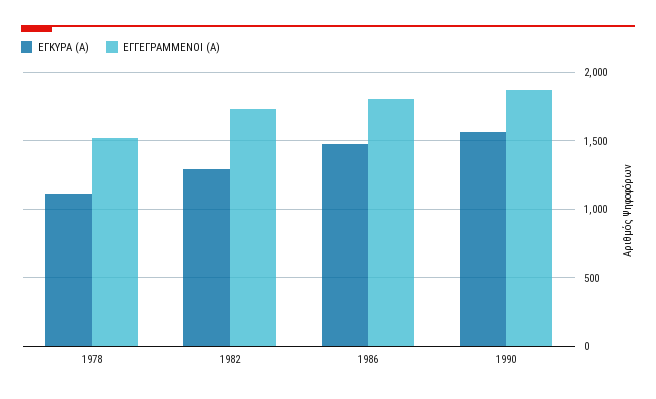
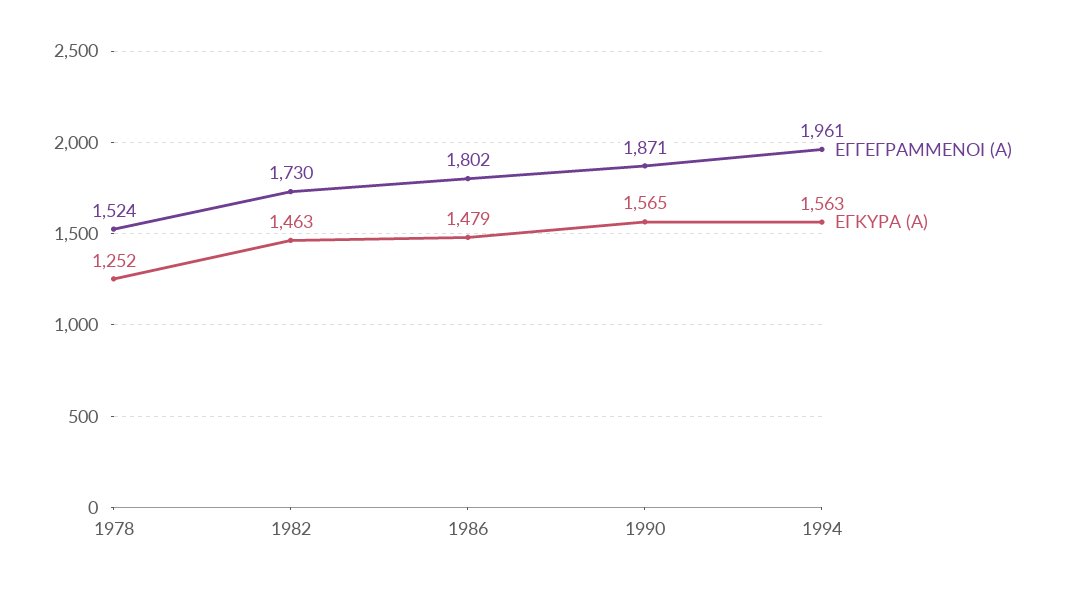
ΕΓΚΥΡΑ (Α), 1978: 1100 -> 1252
ΕΓΚΥΡΑ (Α), 1982: 1300 -> 1463
ΕΓΓΕΓΡΑΜΜΕΝΟΙ (Α), 1994: none -> 1961
ΕΓΚΥΡΑ (Α), 1994: none -> 1563

